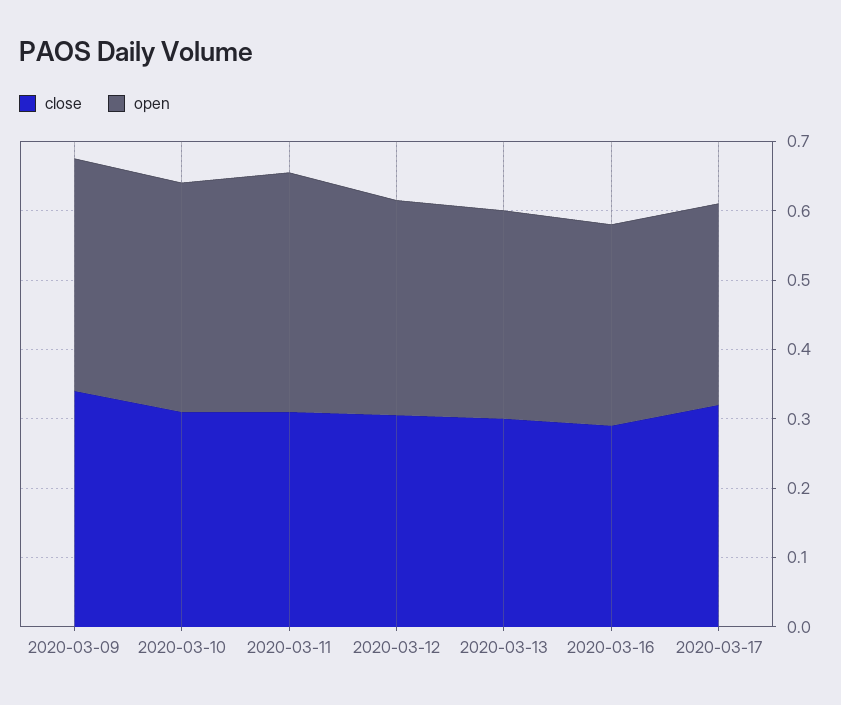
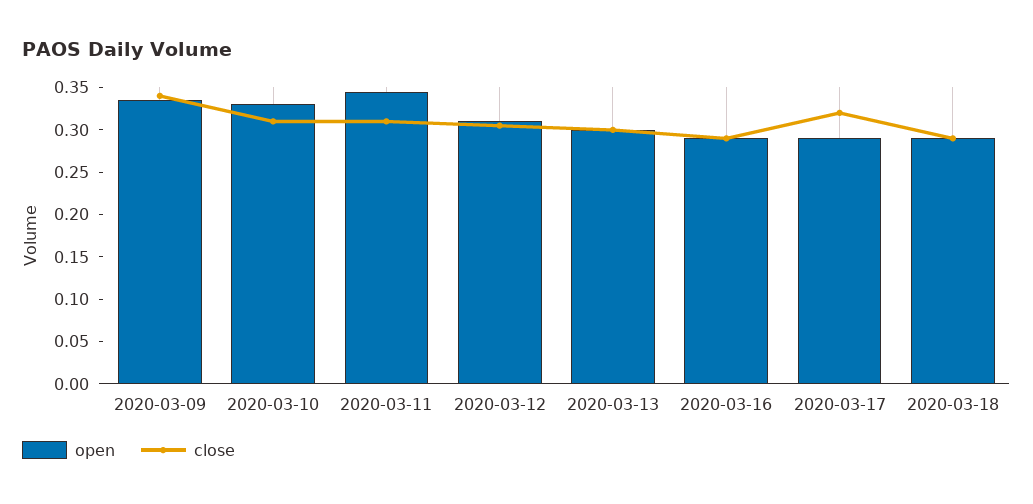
open, 2020-03-18: none -> 0.29
close, 2020-03-18: none -> 0.29

